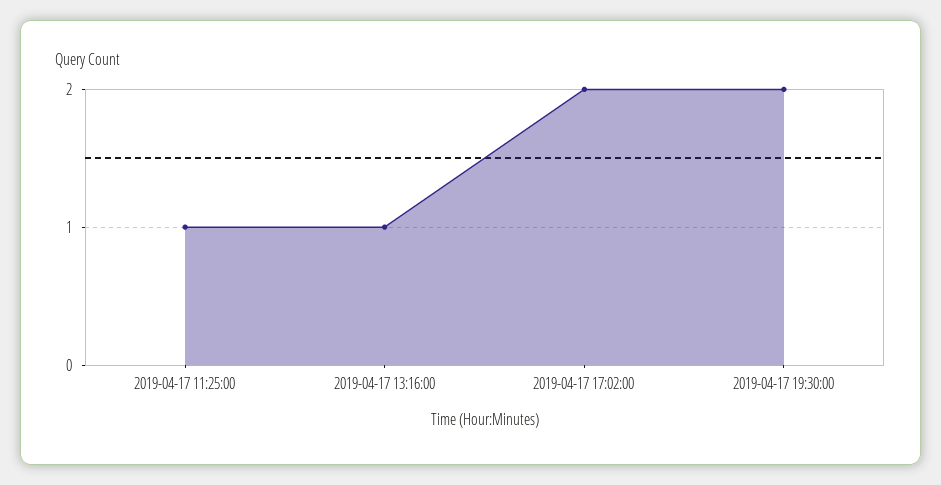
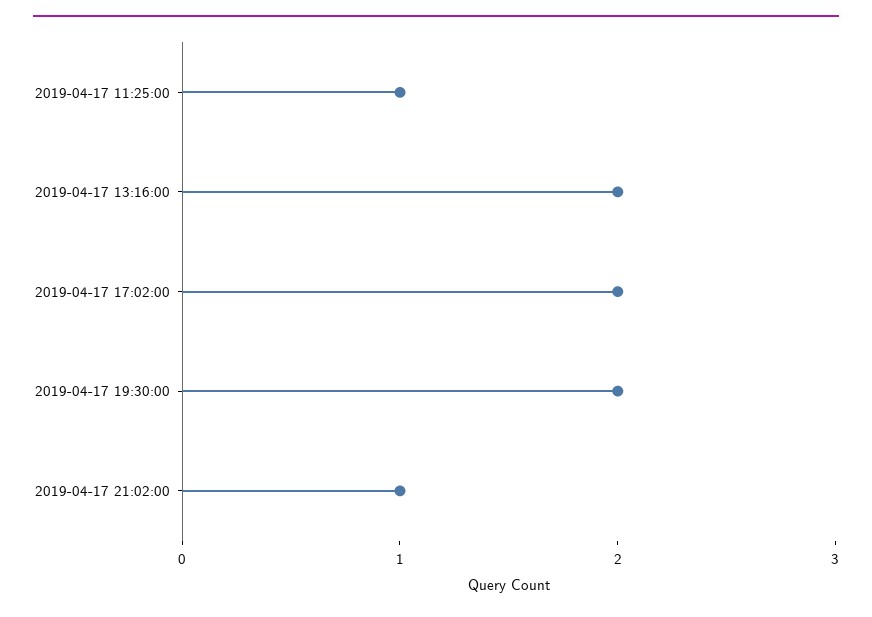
2019-04-17 13:16:00: 1 -> 2
2019-04-17 21:02:00: none -> 1

